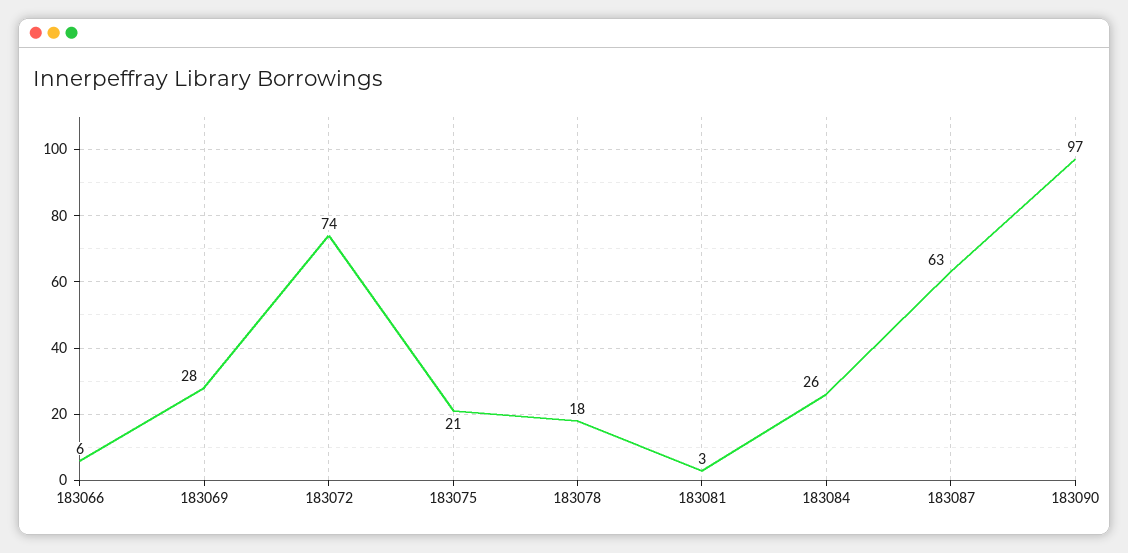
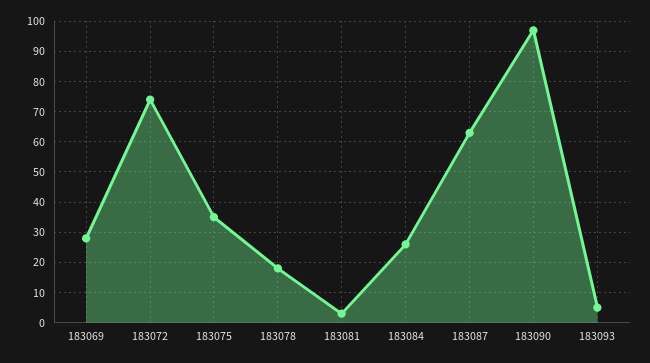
183066: 6 -> none
183075: 21 -> 35
183093: none -> 5

